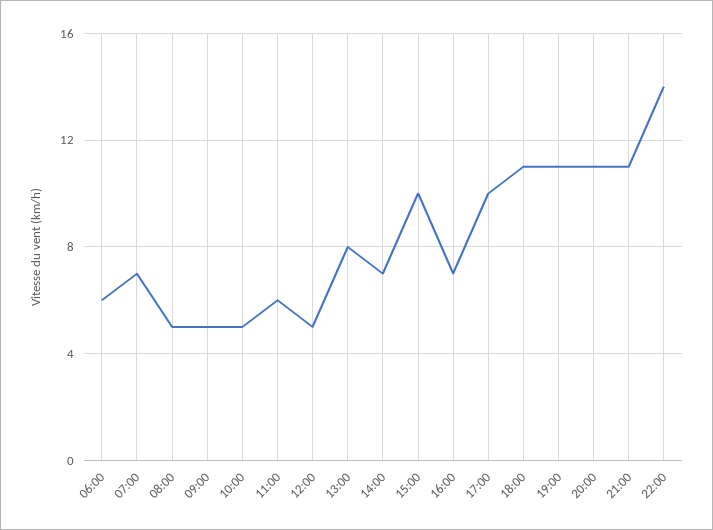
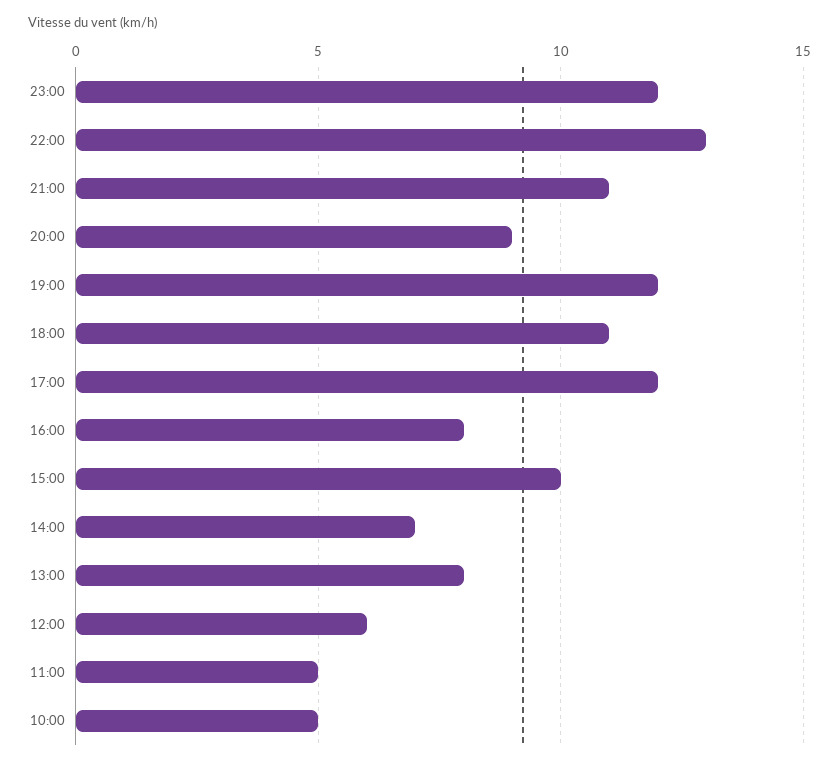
06:00: 6 -> none
07:00: 7 -> none
08:00: 5 -> none
09:00: 5 -> none
11:00: 6 -> 5
12:00: 5 -> 6
16:00: 7 -> 8
17:00: 10 -> 12
19:00: 11 -> 12
20:00: 11 -> 9
22:00: 14 -> 13
23:00: none -> 12

